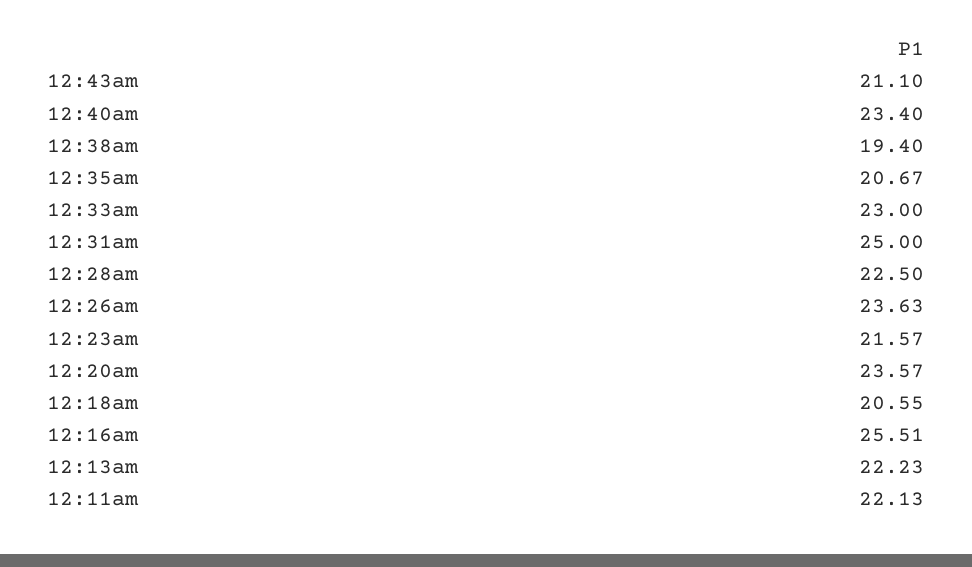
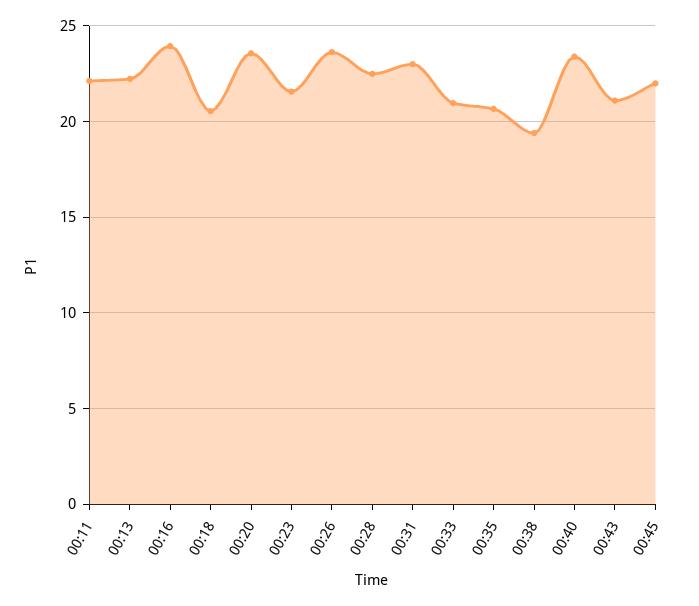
12:33am: 23 -> 21
12:31am: 25 -> 23
12:16am: 25.51 -> 24
00:45: none -> 22

